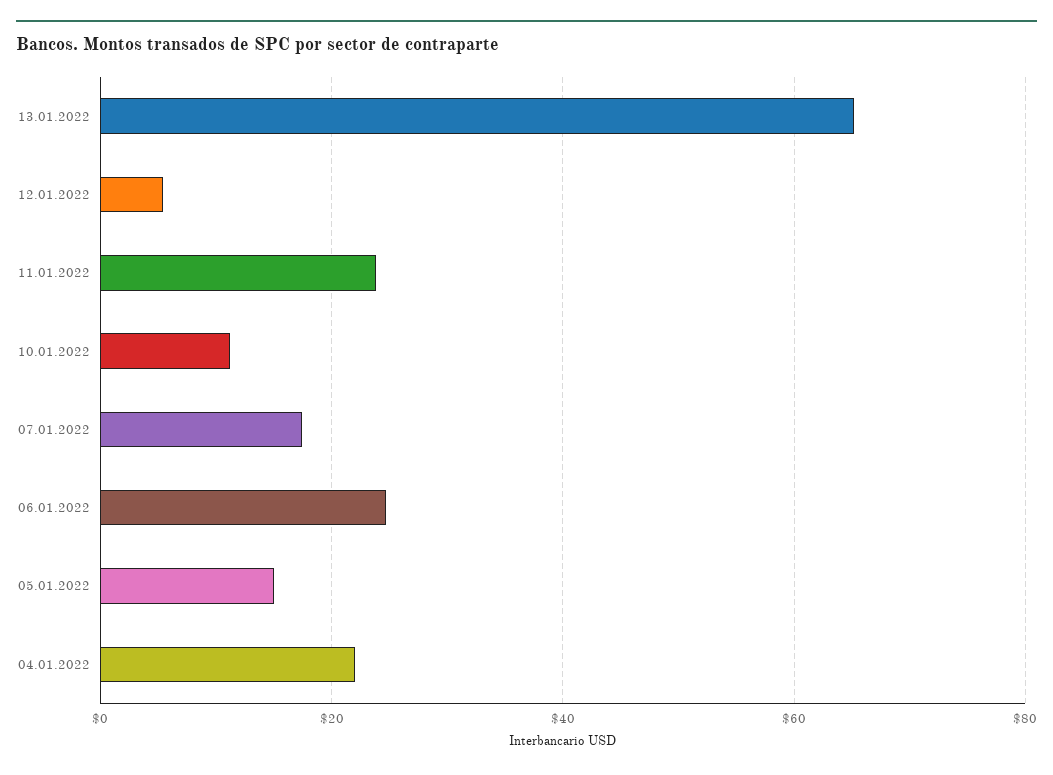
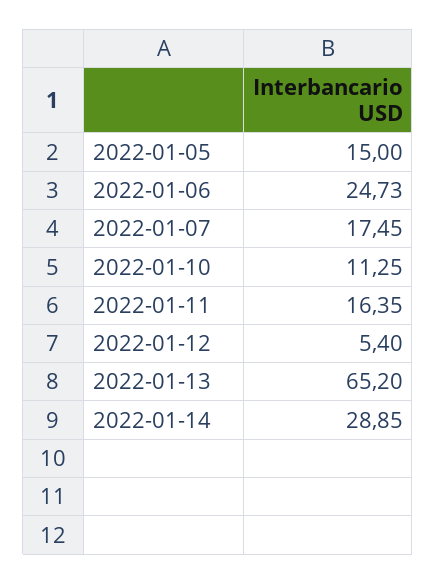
11.01.2022: 24 -> 16.35
04.01.2022: 22 -> none
2022-01-14: none -> 28.85

